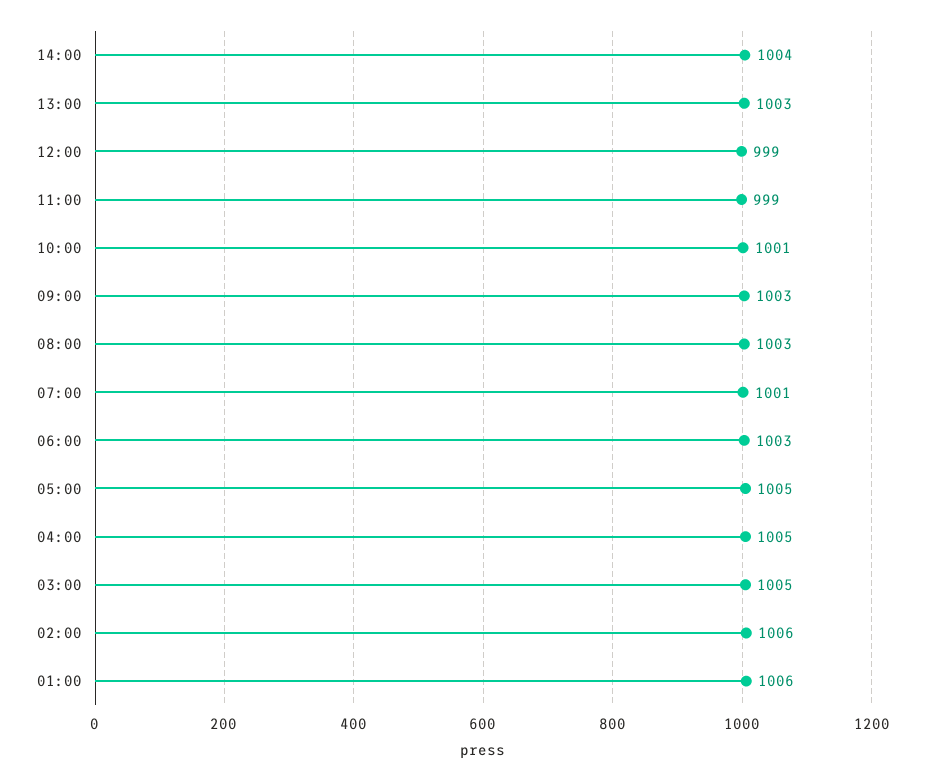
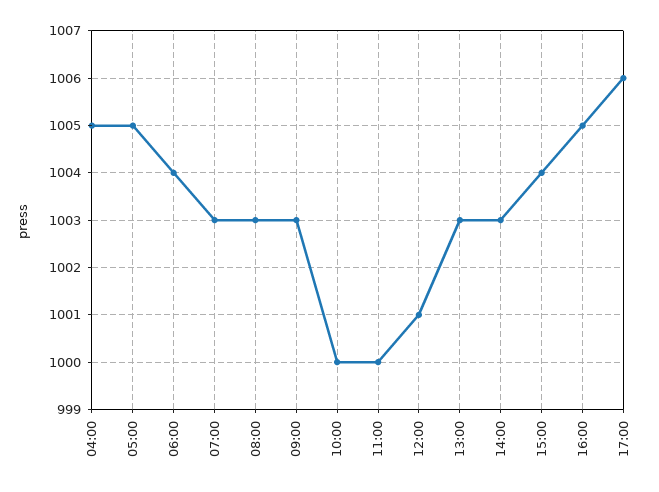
14:00: 1004 -> 1003
12:00: 999 -> 1001
11:00: 999 -> 1000
10:00: 1001 -> 1000
07:00: 1001 -> 1003
06:00: 1003 -> 1004
03:00: 1005 -> none
02:00: 1006 -> none
01:00: 1006 -> none
15:00: none -> 1004
16:00: none -> 1005
17:00: none -> 1006

